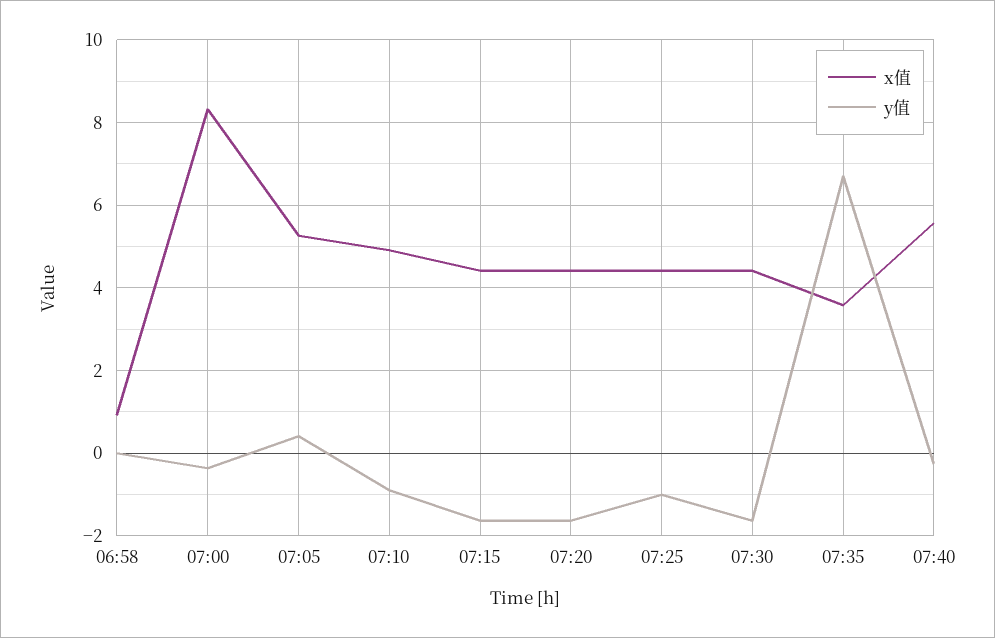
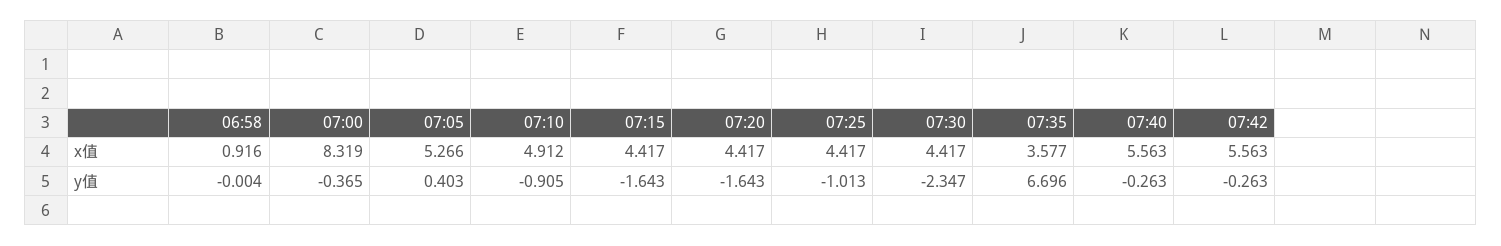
y值, 07:30: -1.6 -> -2.347
x值, 07:42: none -> 5.563
y值, 07:42: none -> -0.263

